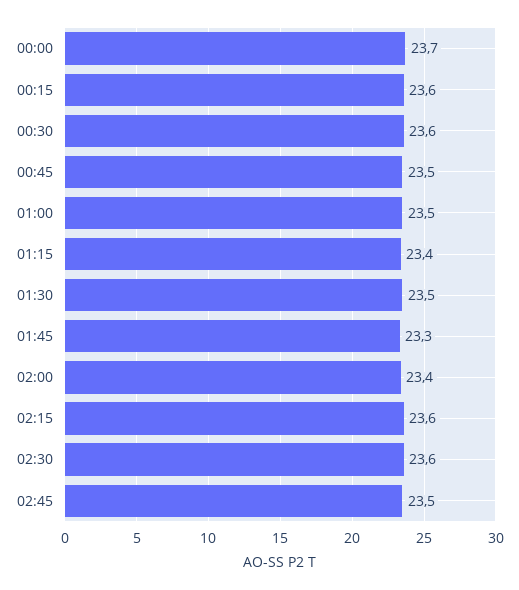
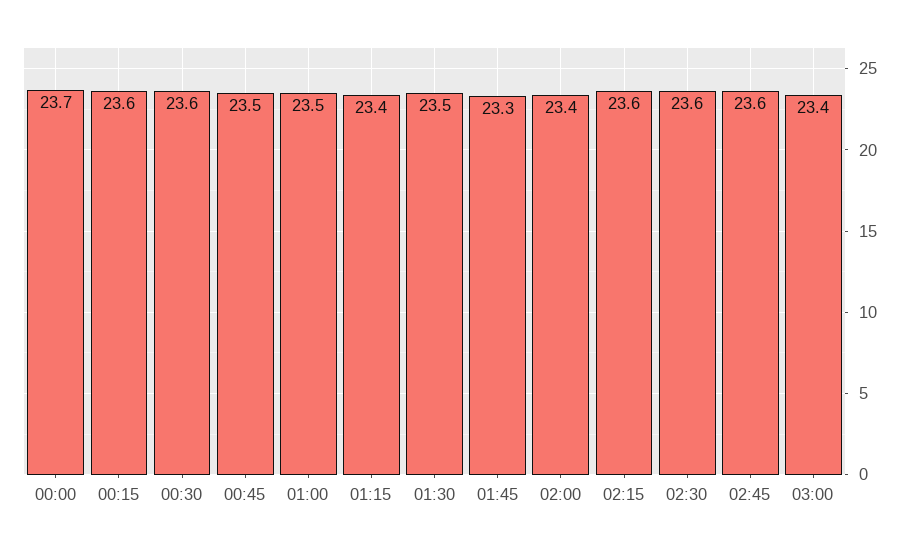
02:45: 23.5 -> 23.6
03:00: none -> 23.4

